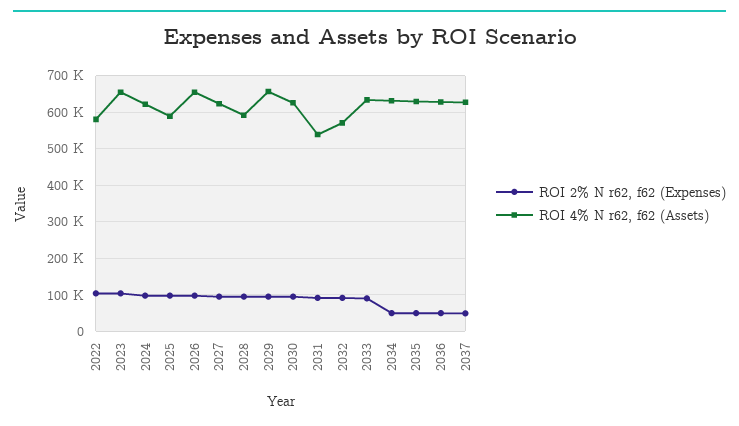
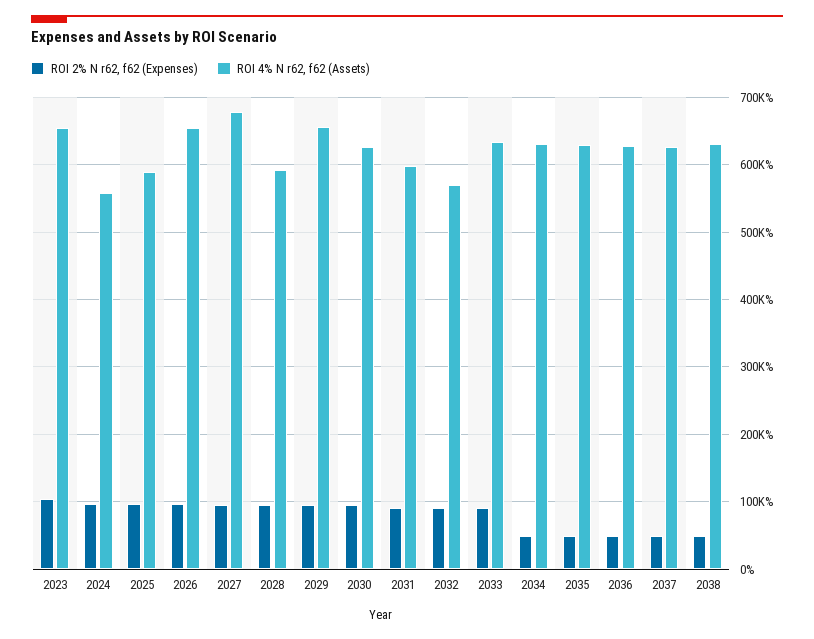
ROI 2% N r62, f62 (Expenses), 2022: 100000 -> none
ROI 4% N r62, f62 (Assets), 2022: 580000 -> none
ROI 4% N r62, f62 (Assets), 2024: 620000 -> 560000
ROI 4% N r62, f62 (Assets), 2027: 620000 -> 680000
ROI 4% N r62, f62 (Assets), 2031: 540000 -> 600000
ROI 2% N r62, f62 (Expenses), 2038: none -> 50000
ROI 4% N r62, f62 (Assets), 2038: none -> 630000

